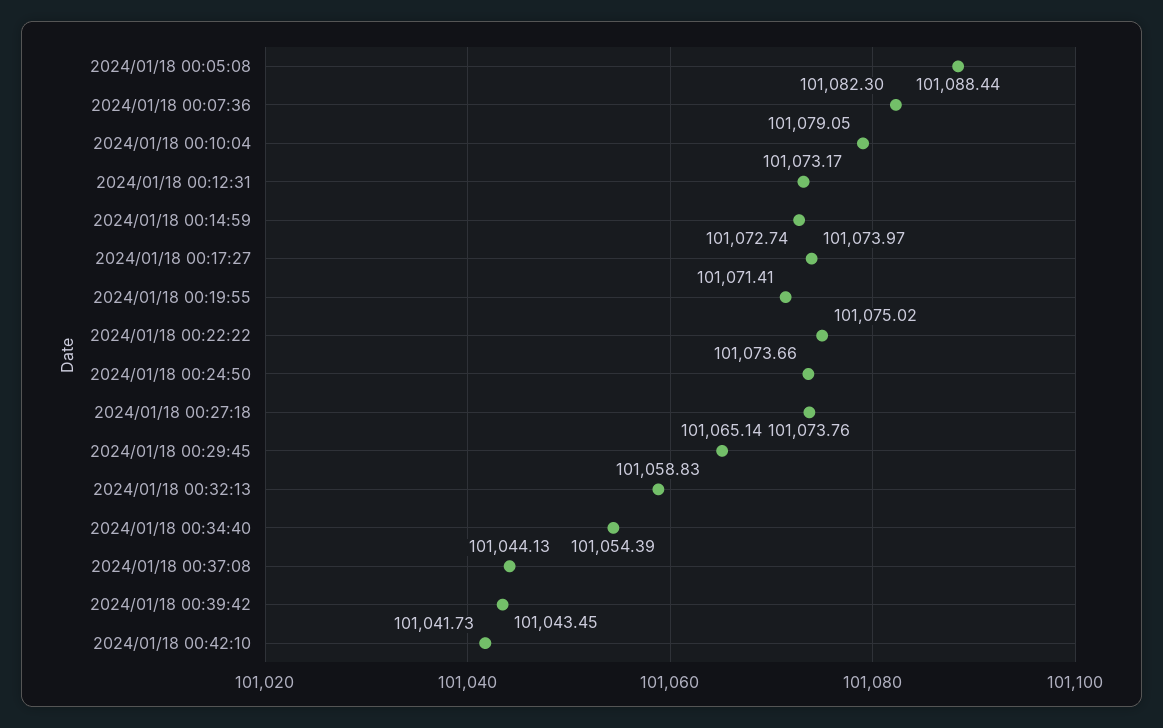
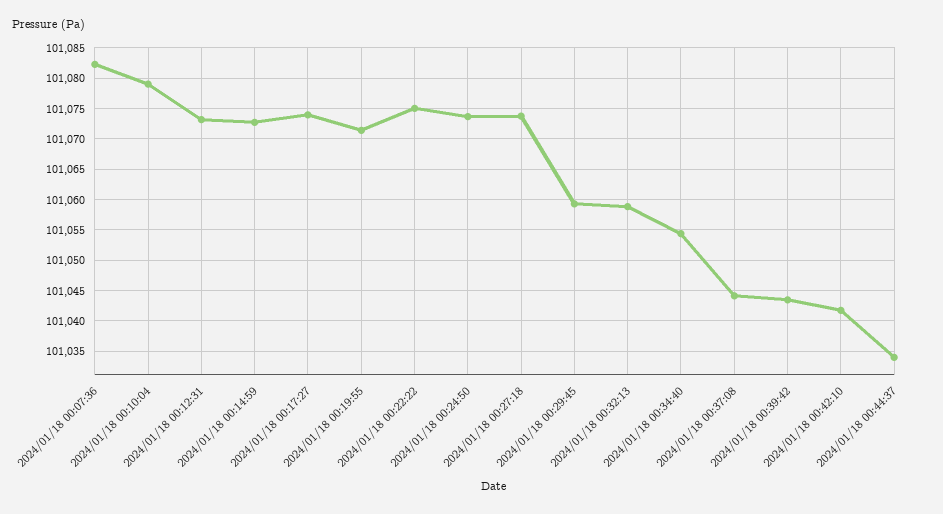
2024/01/18 00:05:08: 101088.44 -> none
2024/01/18 00:29:45: 101065.14 -> 101059
2024/01/18 00:44:37: none -> 101034

